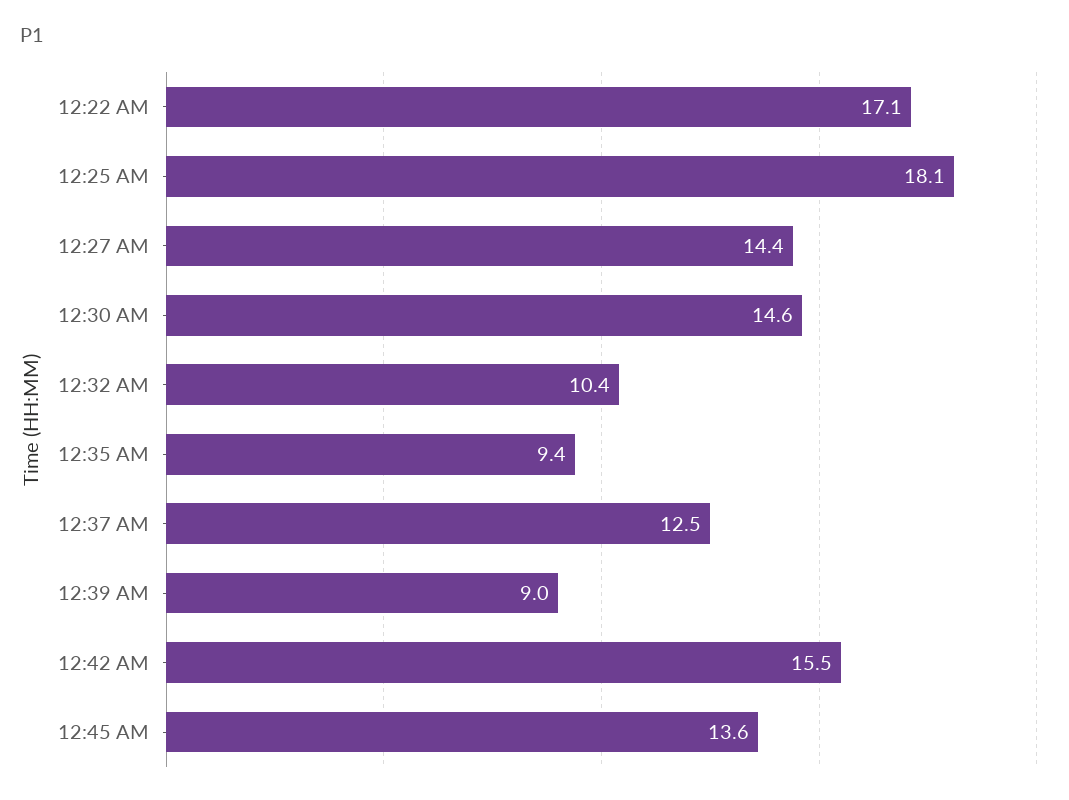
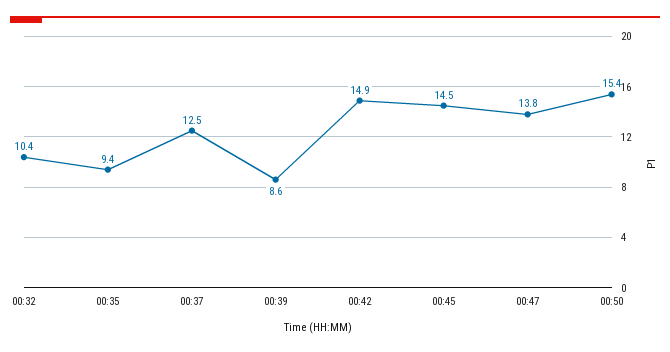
12:22 AM: 17.1 -> none
12:25 AM: 18.1 -> none
12:27 AM: 14.4 -> none
12:30 AM: 14.6 -> none
12:39 AM: 9 -> 8.6
12:42 AM: 15.5 -> 14.9
12:45 AM: 13.6 -> 14.5
00:47: none -> 13.8
00:50: none -> 15.4

